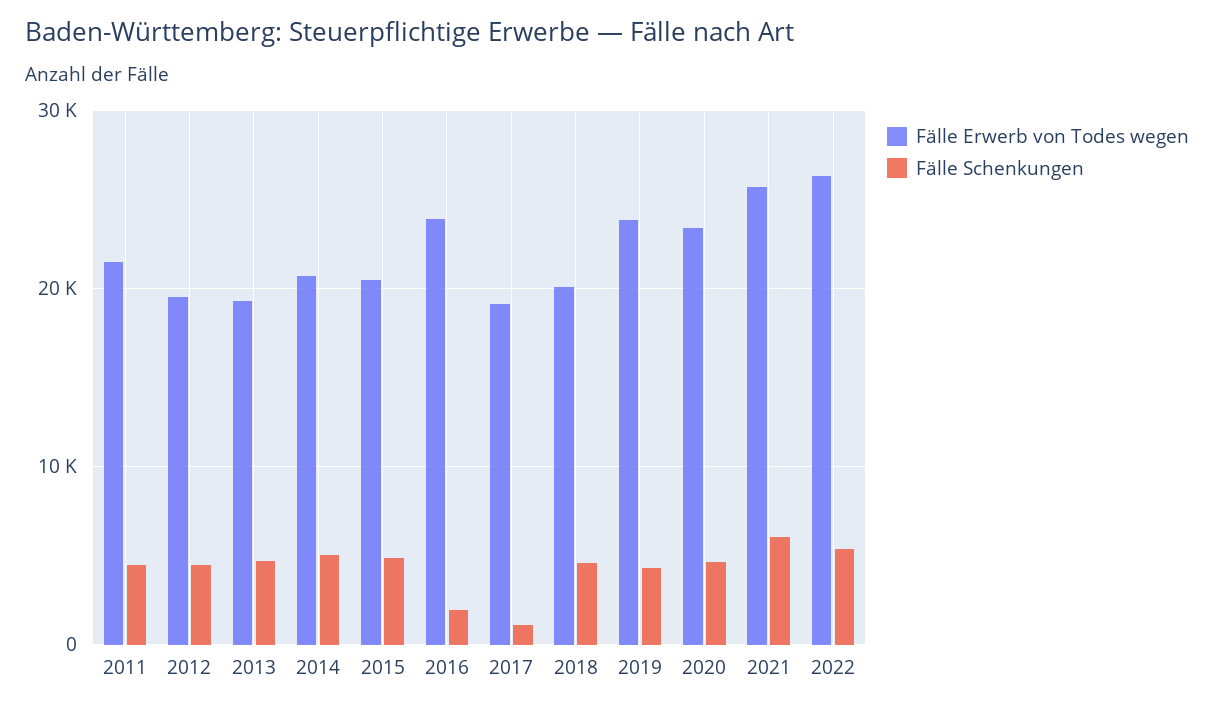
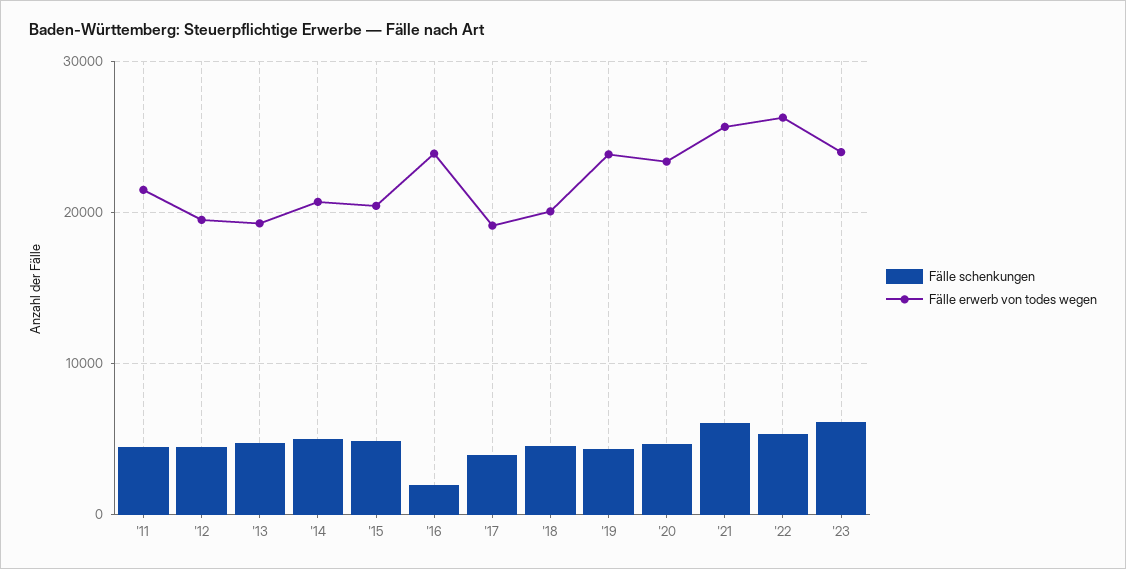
Fälle Schenkungen, 2017: 1000 -> 4000
Fälle Schenkungen, '23: none -> 6000
Fälle Erwerb von Todes wegen, '23: none -> 24000

